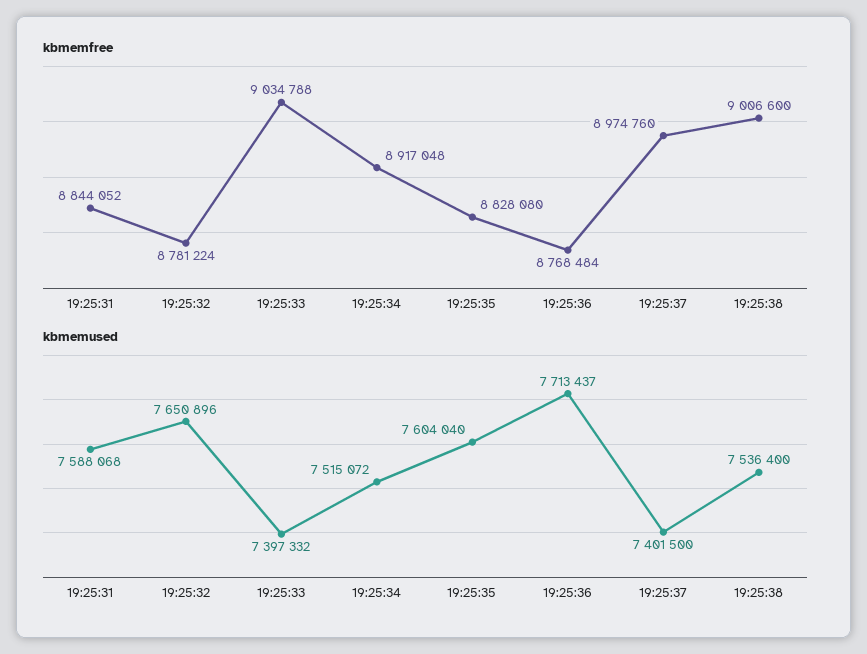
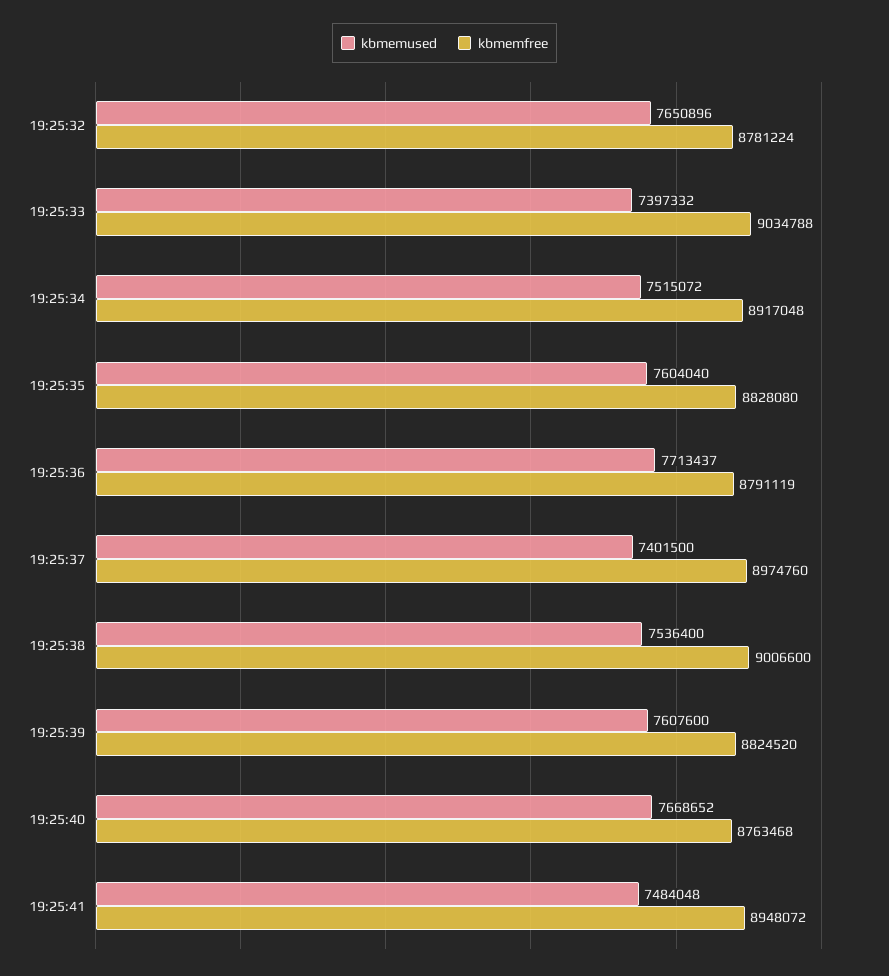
kbmemfree, 19:25:31: 8844052 -> none
kbmemfree, 19:25:36: 8768484 -> 8791119
kbmemused, 19:25:31: 7588068 -> none
kbmemused, 19:25:39: none -> 7607600
kbmemfree, 19:25:39: none -> 8824520
kbmemused, 19:25:40: none -> 7668652
kbmemfree, 19:25:40: none -> 8763468
kbmemused, 19:25:41: none -> 7484048
kbmemfree, 19:25:41: none -> 8948072

